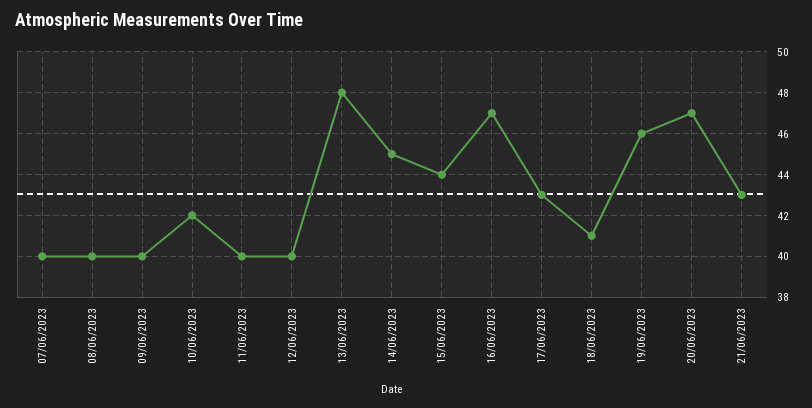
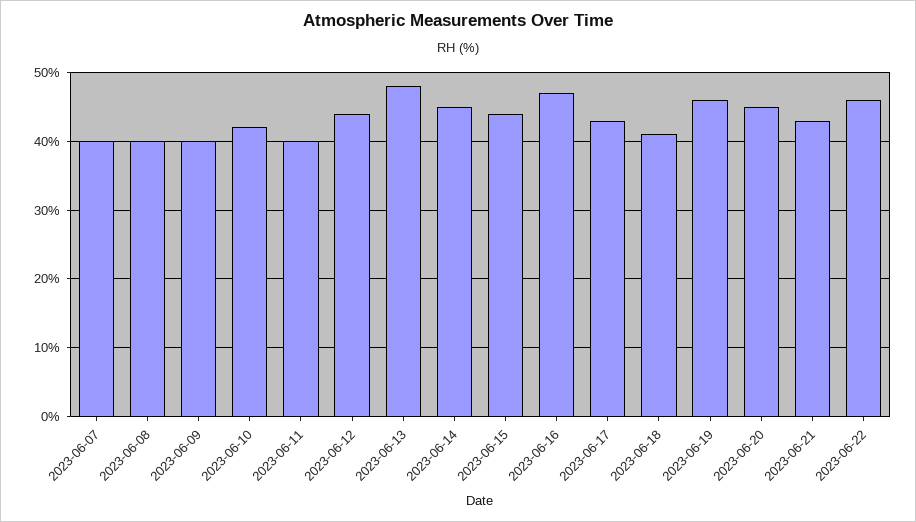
12/06/2023: 40 -> 44
20/06/2023: 47 -> 45
2023-06-22: none -> 46

